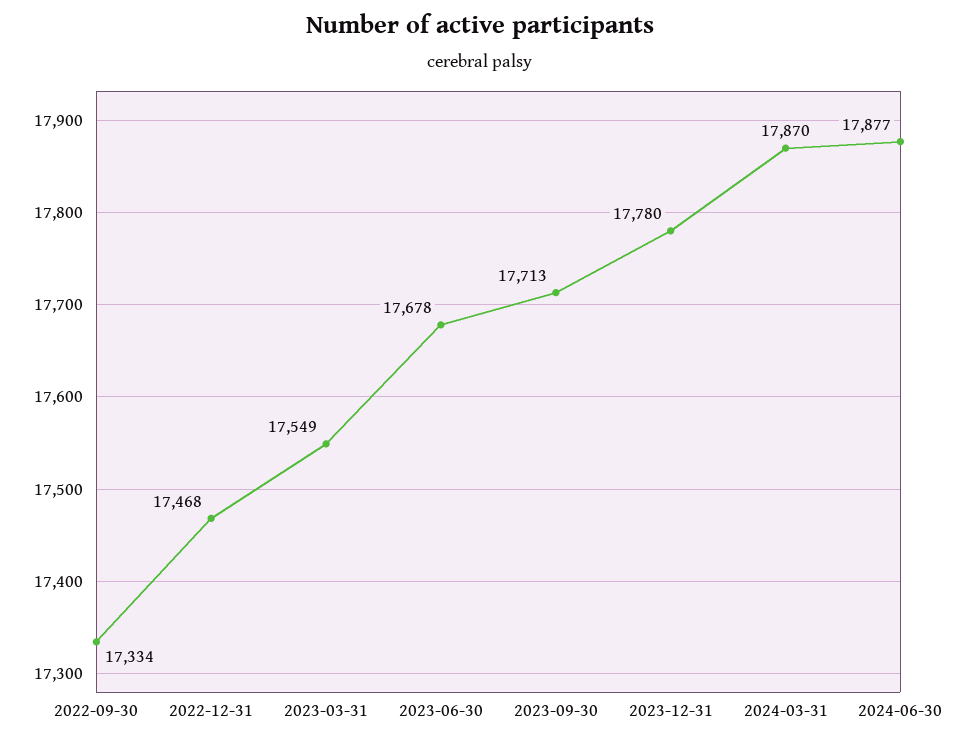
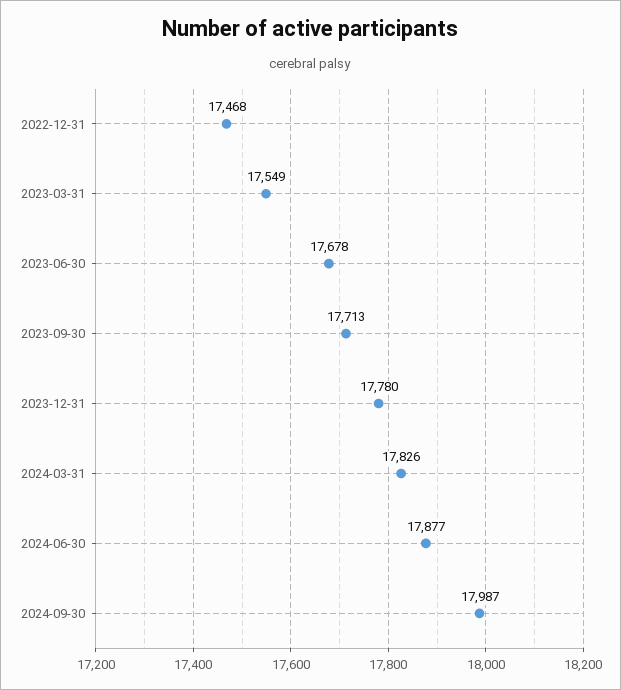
2022-09-30: 17334 -> none
2024-03-31: 17870 -> 17826
2024-09-30: none -> 17987

